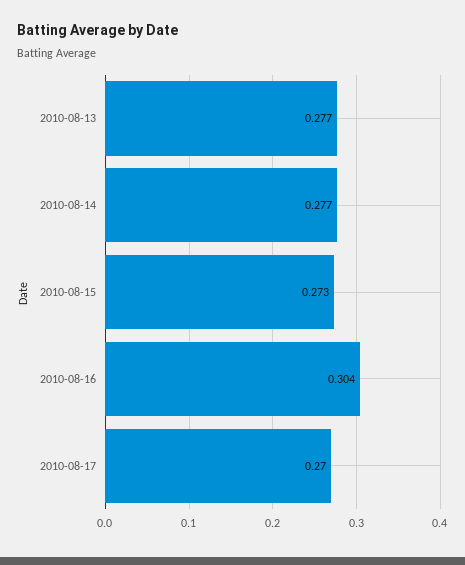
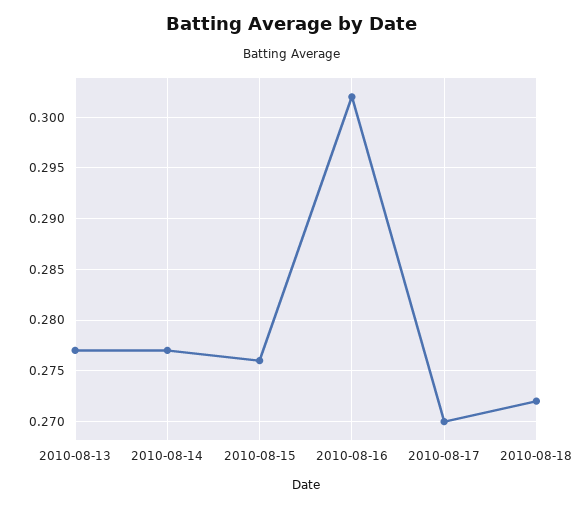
2010-08-15: 0.273 -> 0.276
2010-08-16: 0.304 -> 0.302
2010-08-18: none -> 0.272

